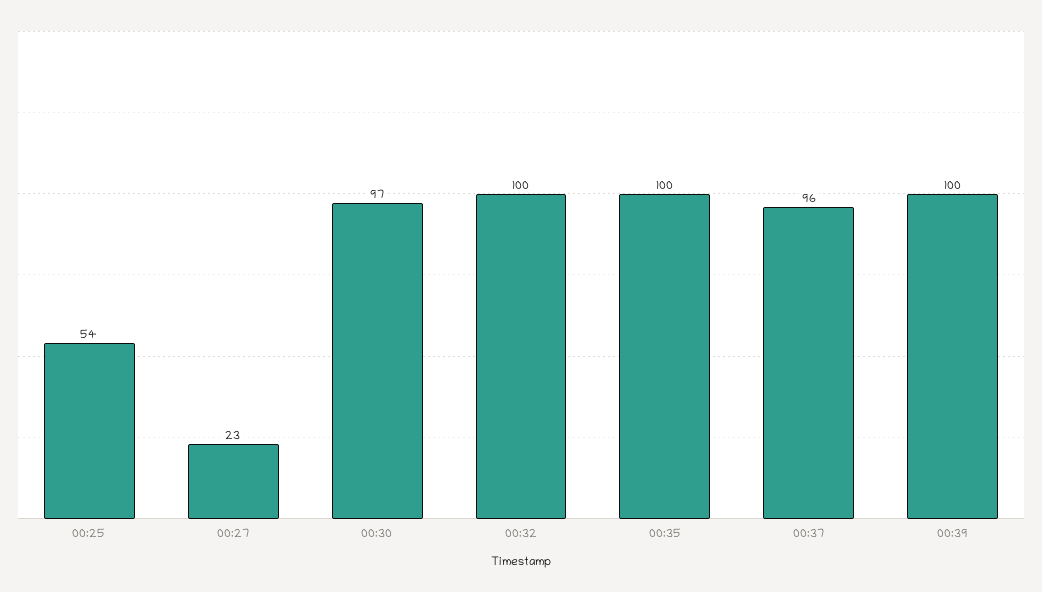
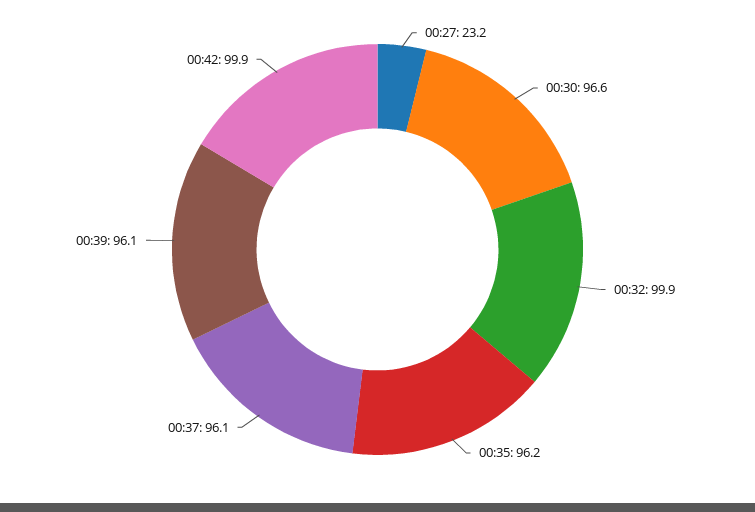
00:25: 54 -> none
00:35: 100 -> 96.2
00:39: 100 -> 96.1
00:42: none -> 99.9

